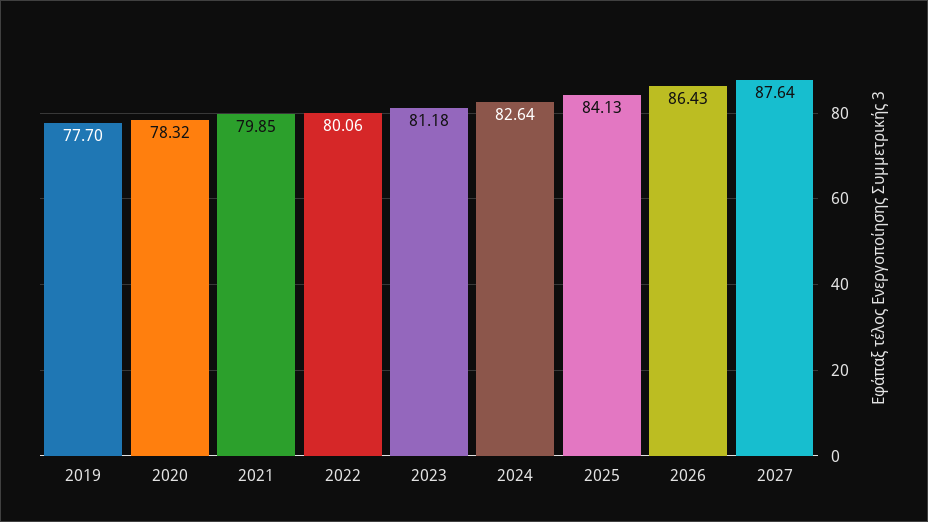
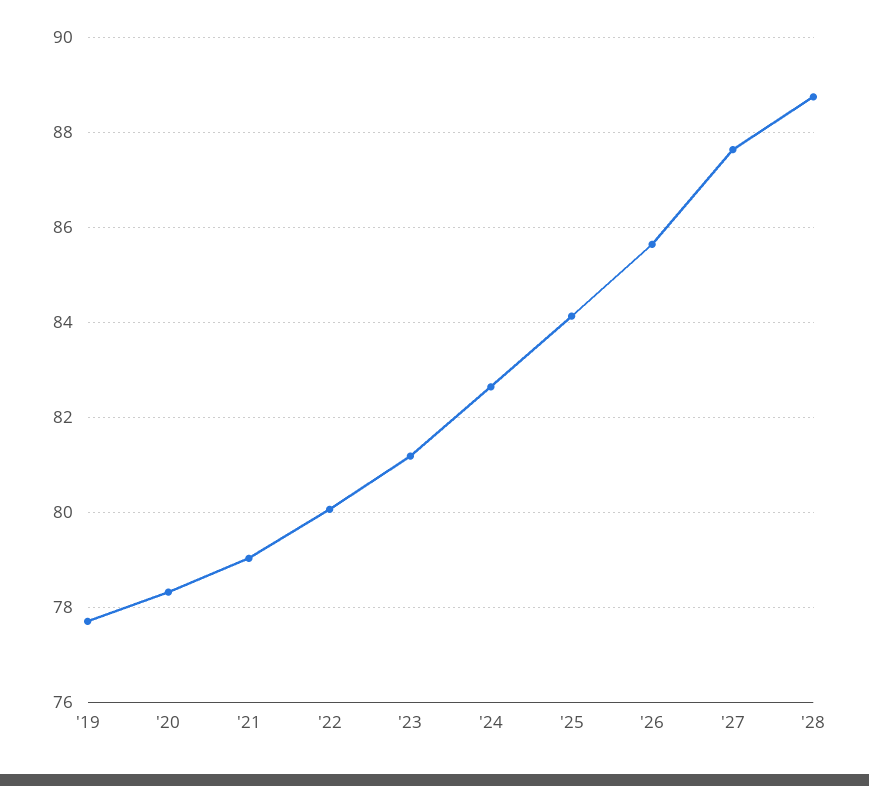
2021: 79.85 -> 79
2026: 86.43 -> 85.6
'28: none -> 88.8

